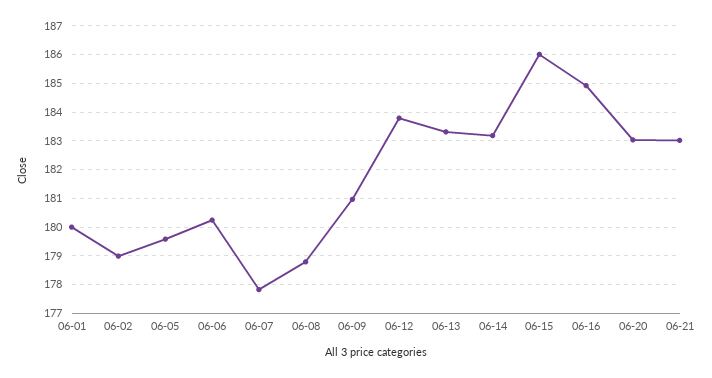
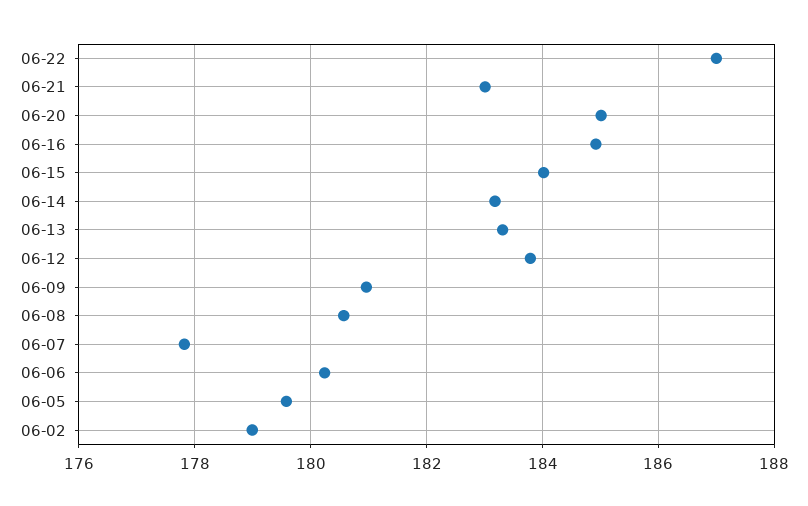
06-01: 180 -> none
06-08: 178.75 -> 180.6
06-15: 186 -> 184
06-20: 183 -> 185
06-22: none -> 187

